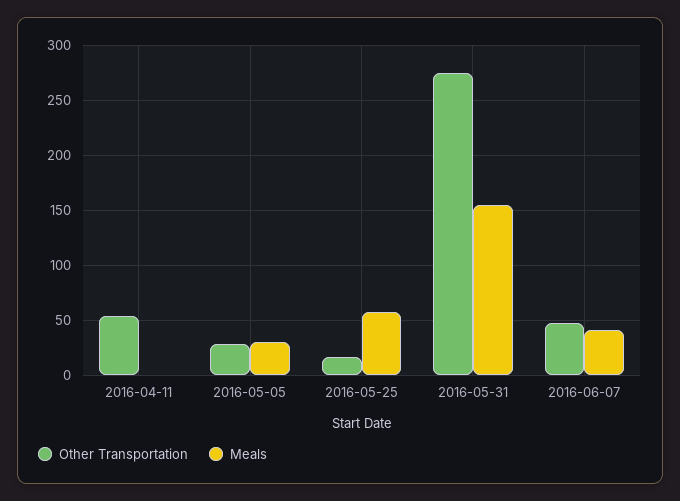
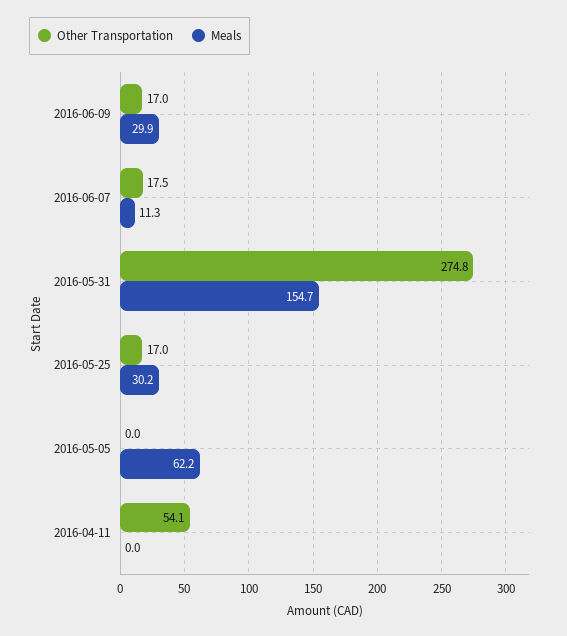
Other Transportation, 2016-05-05: 30 -> 0
Meals, 2016-05-05: 30 -> 62.2
Meals, 2016-05-25: 60 -> 30.2
Other Transportation, 2016-06-07: 50 -> 17.5
Meals, 2016-06-07: 40 -> 11.3
Other Transportation, 2016-06-09: none -> 17
Meals, 2016-06-09: none -> 29.9

